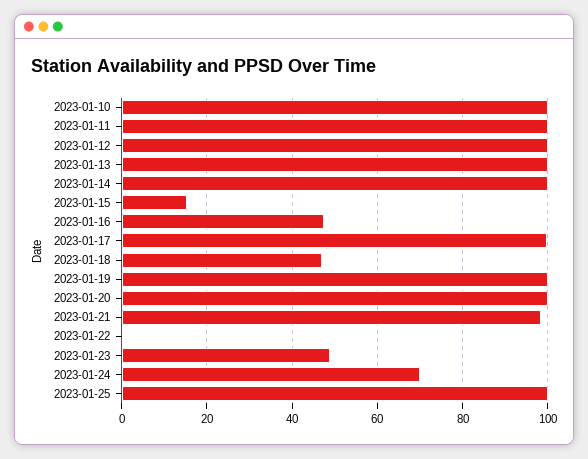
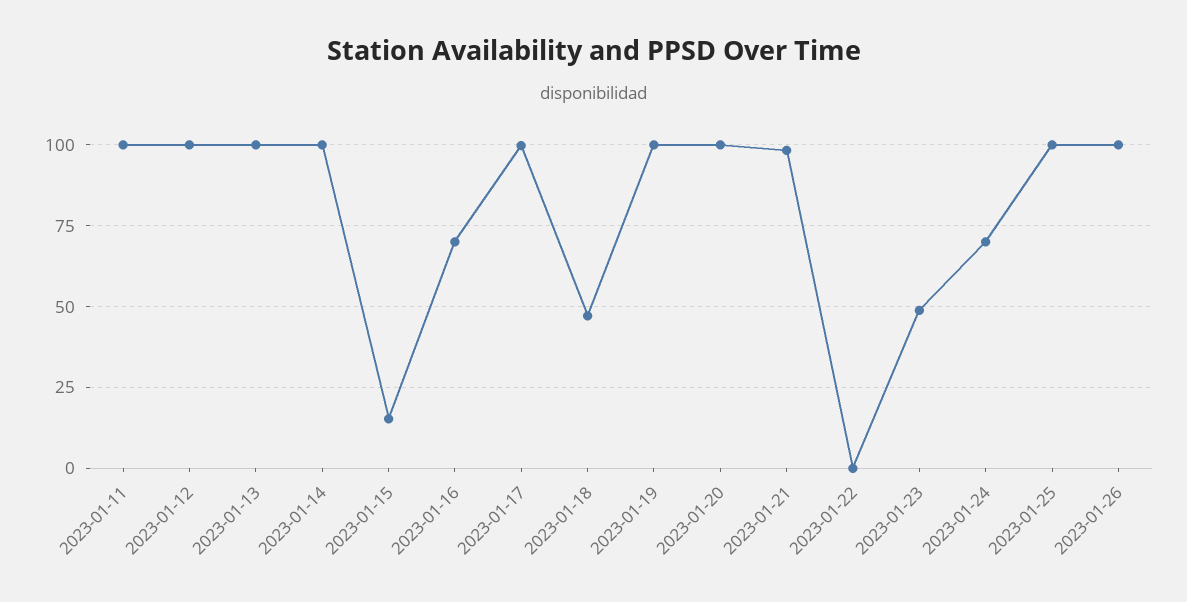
2023-01-10: 100 -> none
2023-01-16: 48 -> 70
2023-01-26: none -> 100

